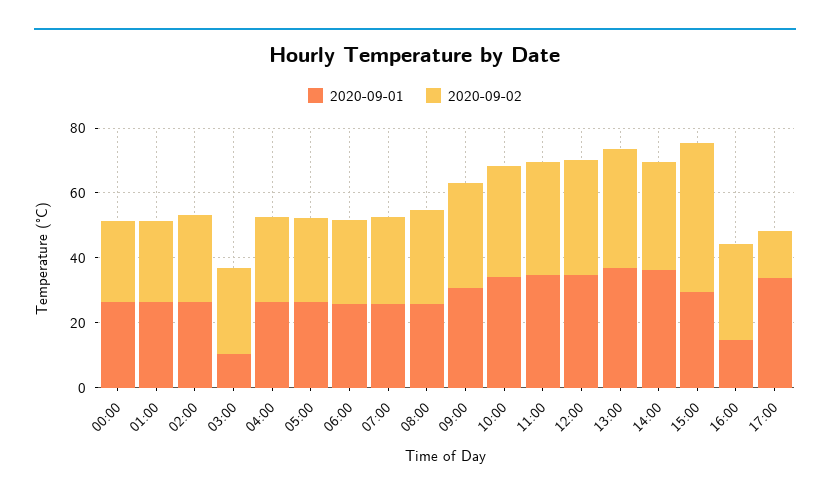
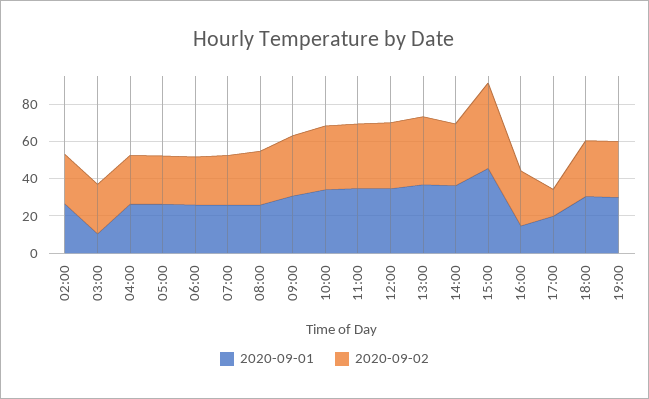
2020-09-01, 00:00: 25 -> none
2020-09-02, 00:00: 25 -> none
2020-09-01, 01:00: 25 -> none
2020-09-02, 01:00: 25 -> none
2020-09-01, 15:00: 30 -> 45
2020-09-01, 17:00: 35 -> 20
2020-09-01, 18:00: none -> 30
2020-09-02, 18:00: none -> 30
2020-09-01, 19:00: none -> 30
2020-09-02, 19:00: none -> 30

